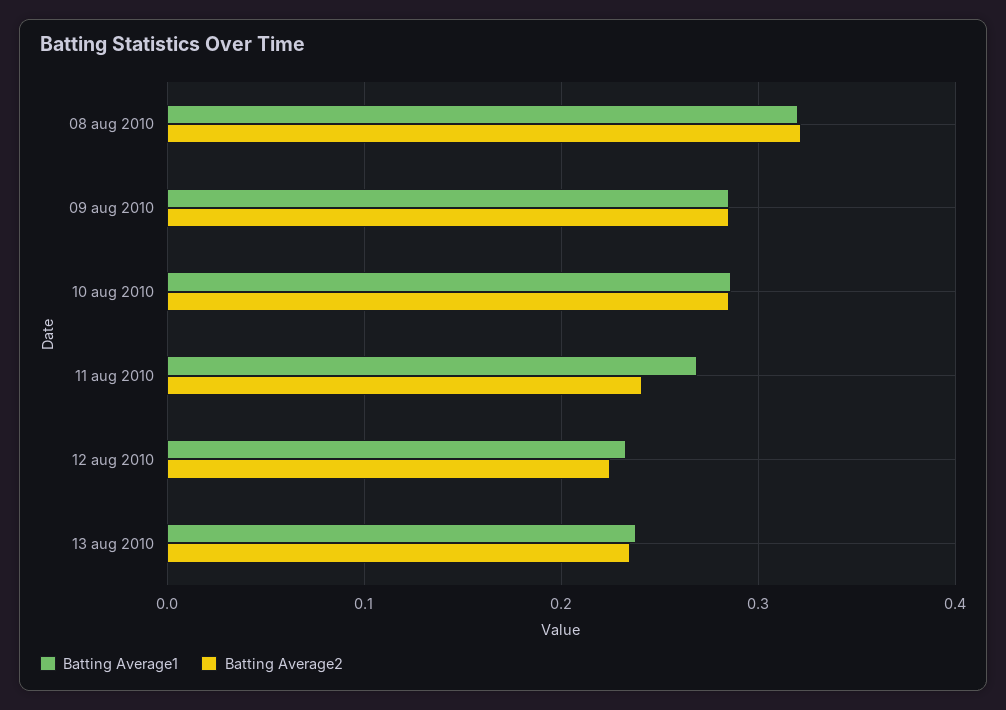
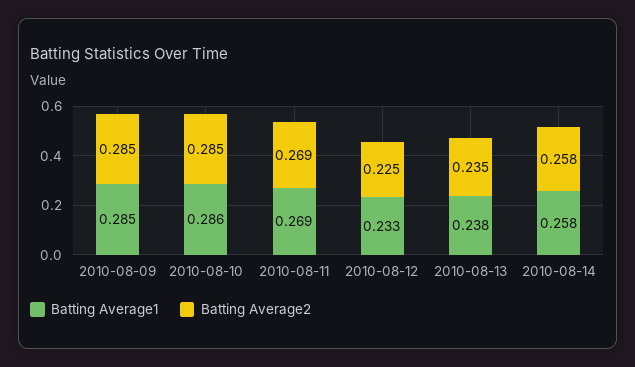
Batting Average1, 08 aug 2010: 0.32 -> none
Batting Average2, 08 aug 2010: 0.32 -> none
Batting Average2, 11 aug 2010: 0.24 -> 0.269
Batting Average1, 2010-08-14: none -> 0.258
Batting Average2, 2010-08-14: none -> 0.258

